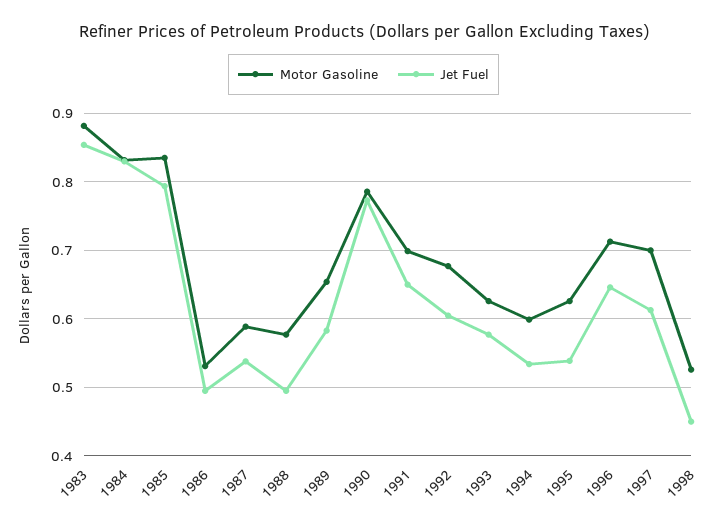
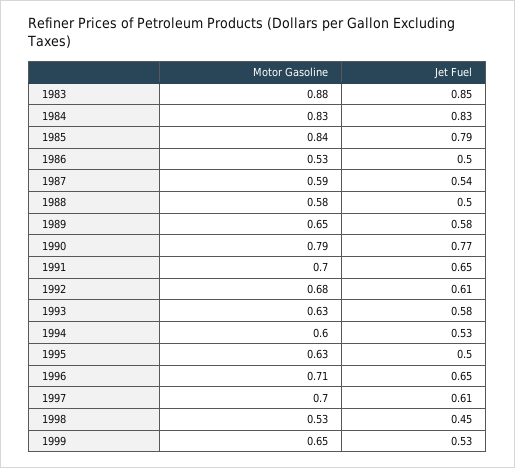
Jet Fuel, 1995: 0.54 -> 0.5
Motor Gasoline, 1999: none -> 0.65
Jet Fuel, 1999: none -> 0.53

